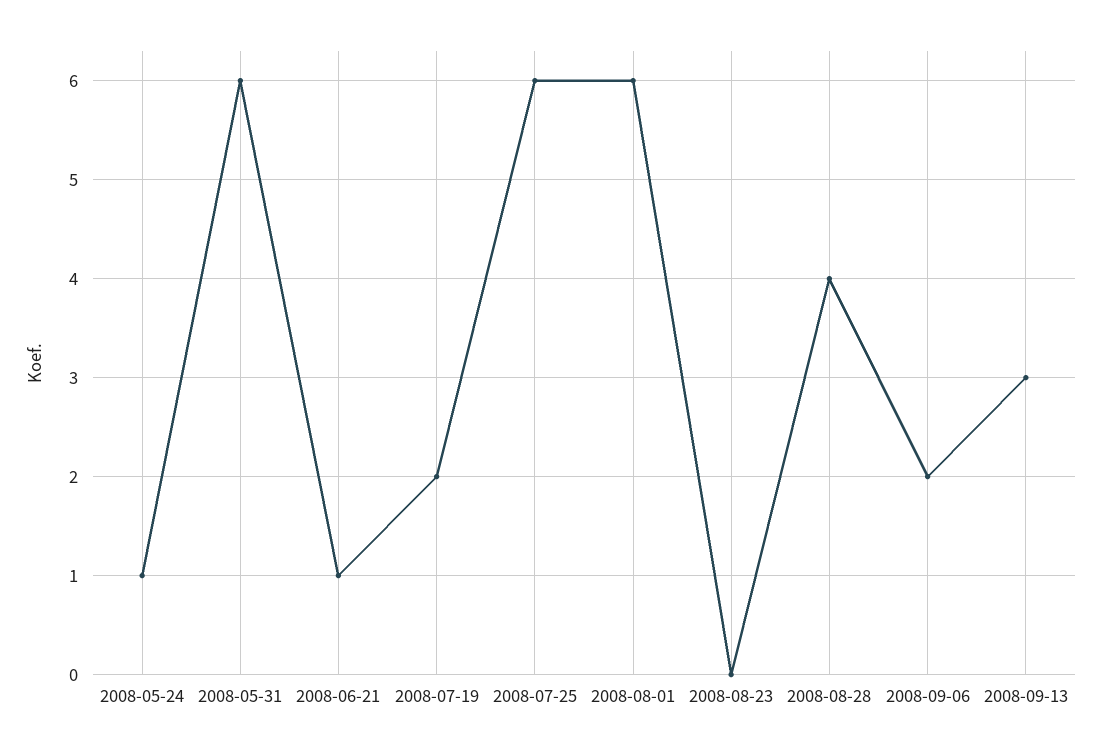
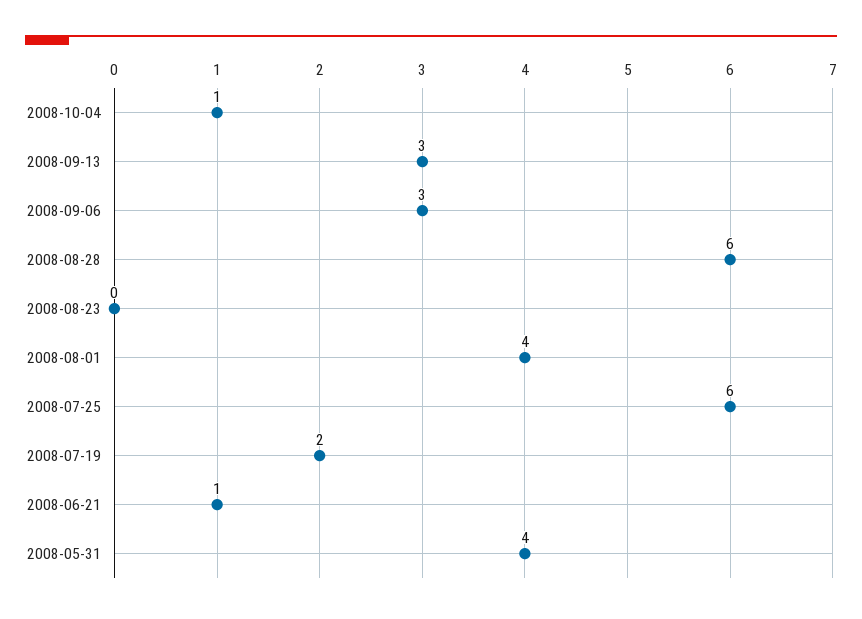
2008-05-24: 1 -> none
2008-05-31: 6 -> 4
2008-08-01: 6 -> 4
2008-08-28: 4 -> 6
2008-09-06: 2 -> 3
2008-10-04: none -> 1

